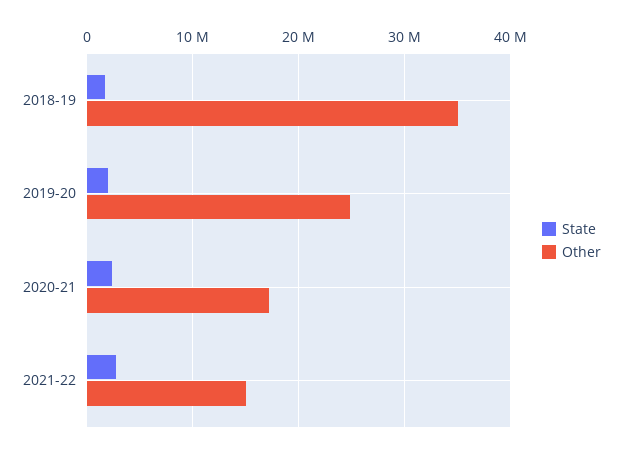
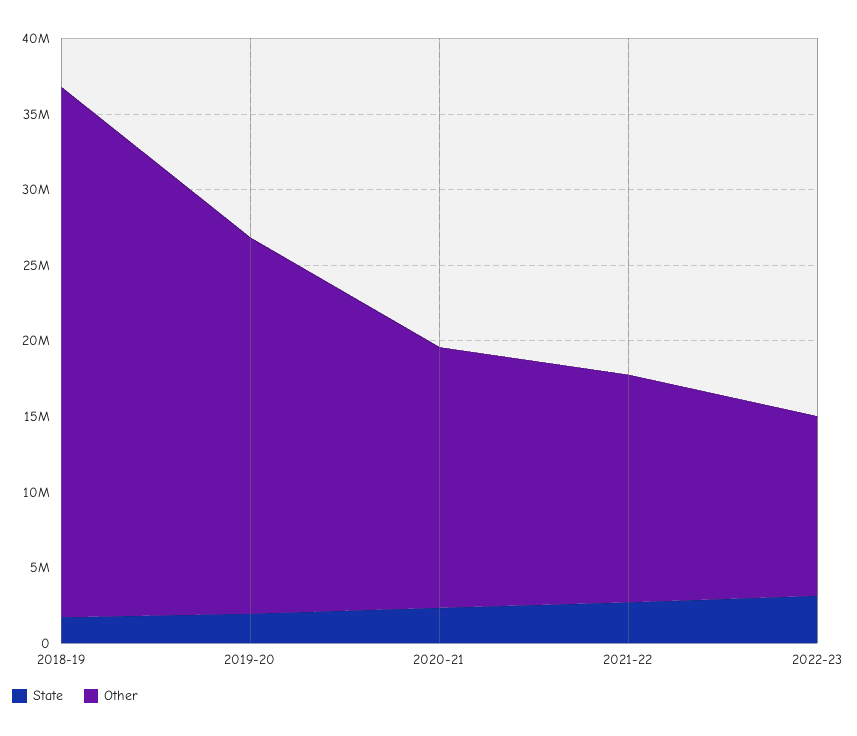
State, 2022-23: none -> 3000000
Other, 2022-23: none -> 12000000

